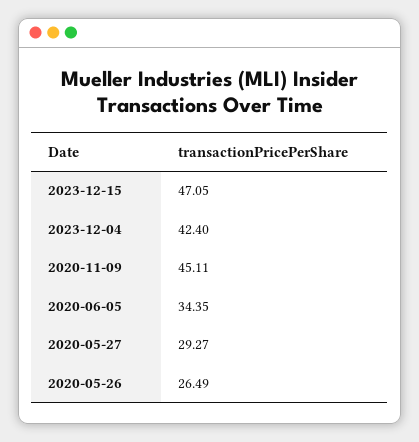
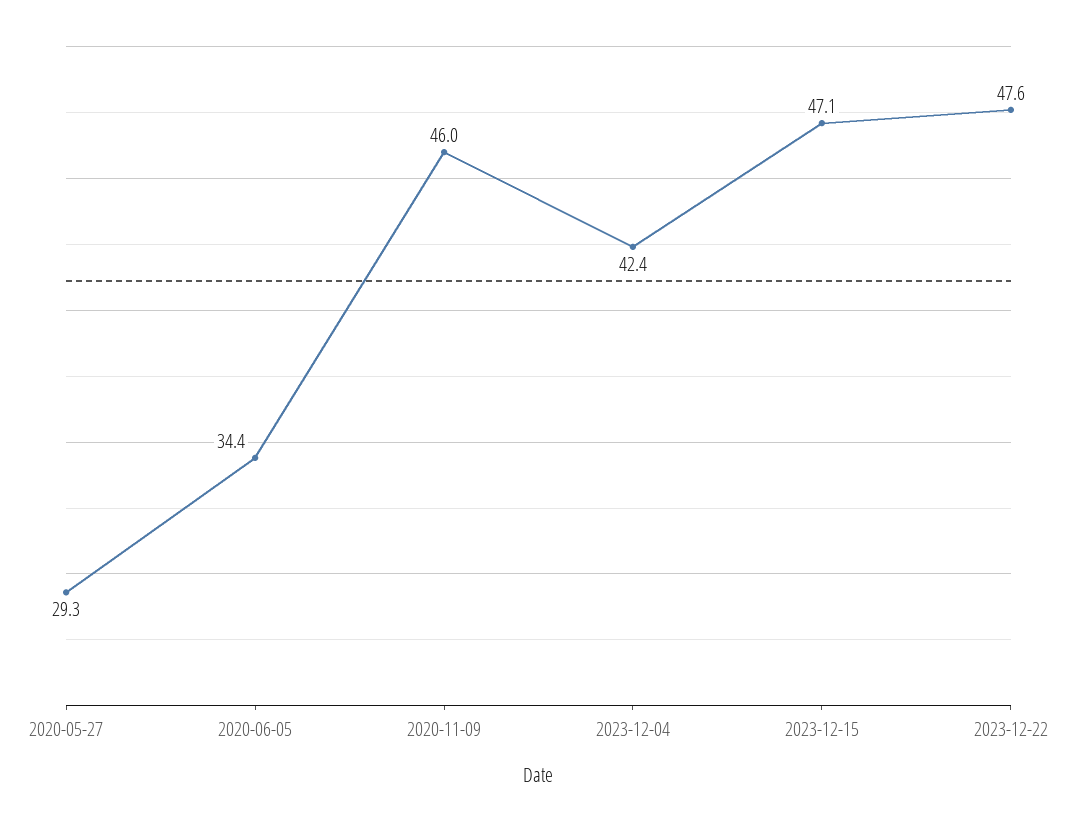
2020-11-09: 45.11 -> 46
2020-05-26: 26.49 -> none
2023-12-22: none -> 47.6

